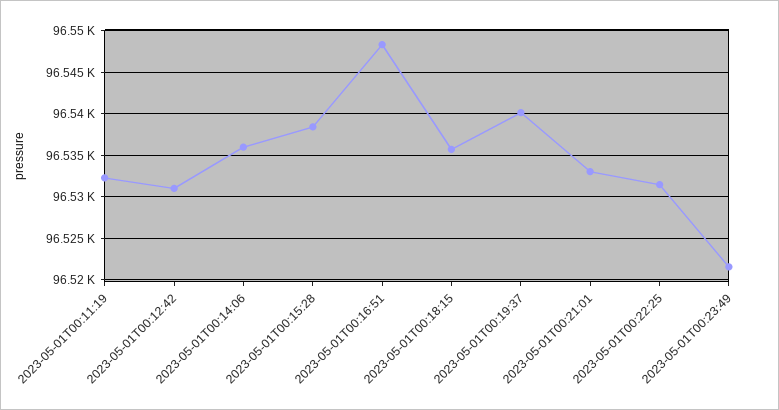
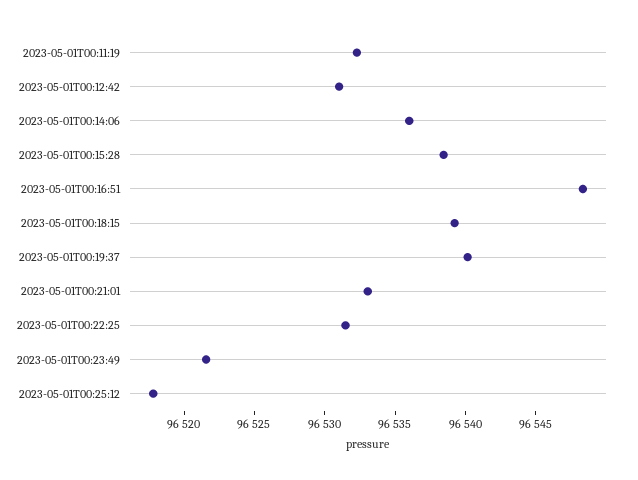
2023-05-01T00:18:15: 96536 -> 96539
2023-05-01T00:25:12: none -> 96518

